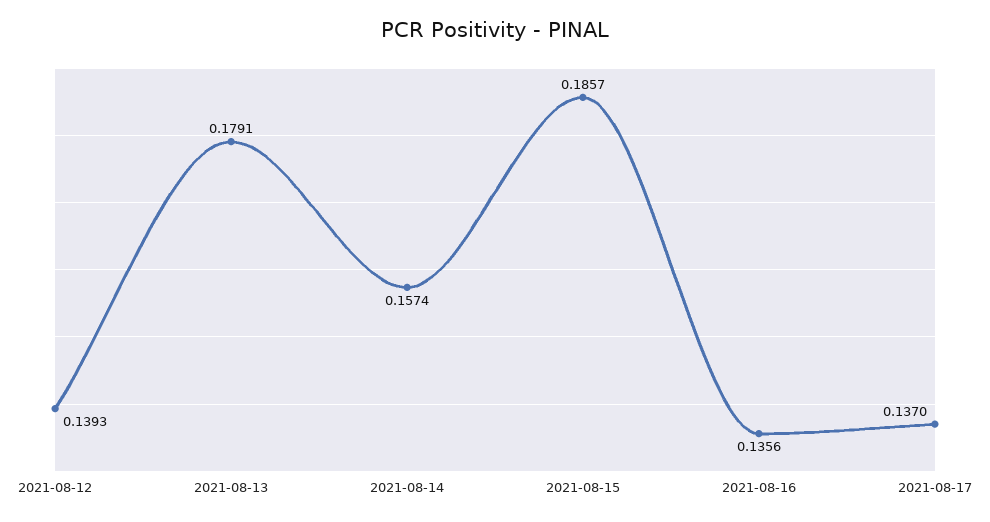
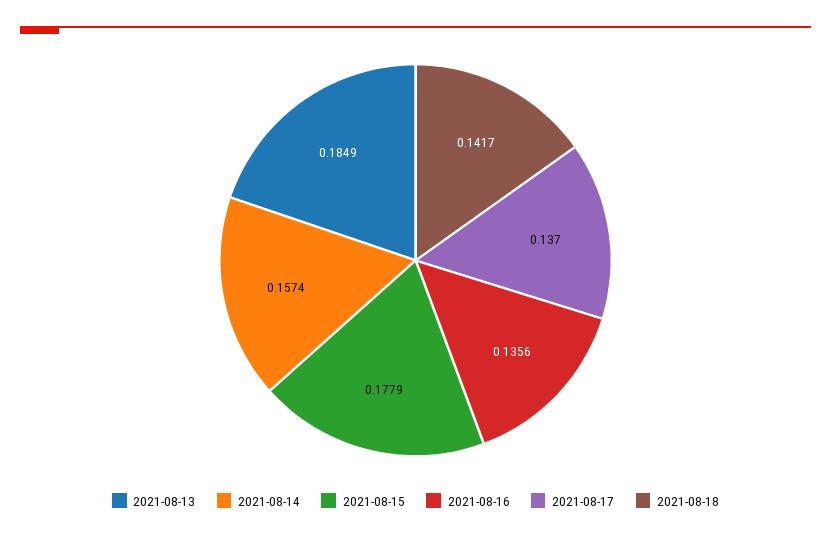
2021-08-12: 0.1393 -> none
2021-08-13: 0.1791 -> 0.1849
2021-08-15: 0.1857 -> 0.1779
2021-08-18: none -> 0.1417

